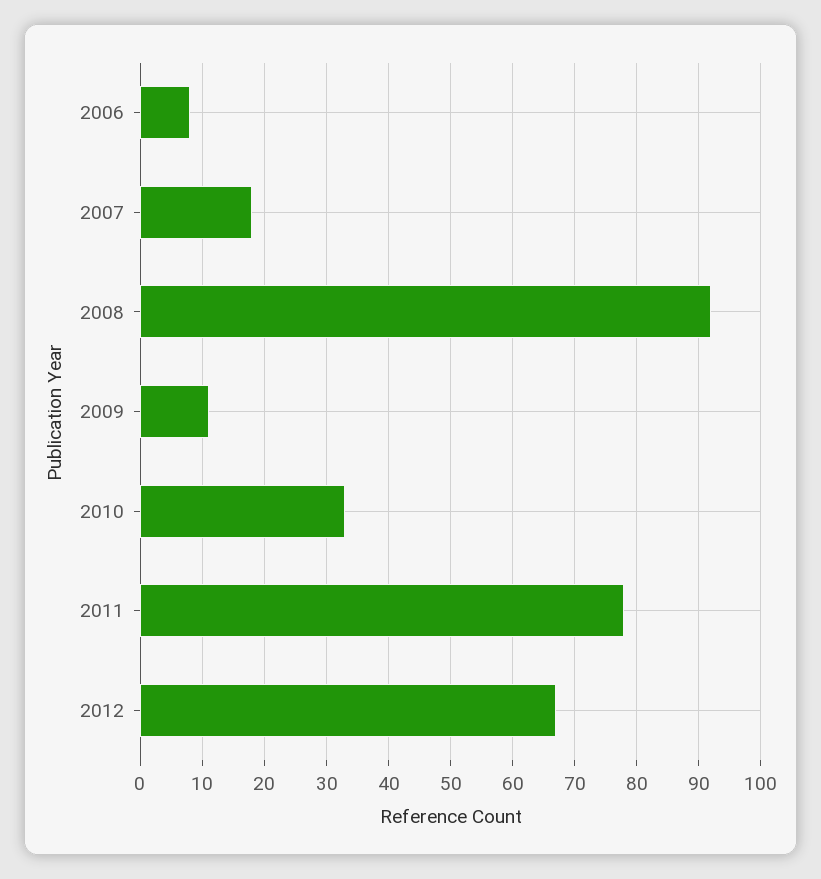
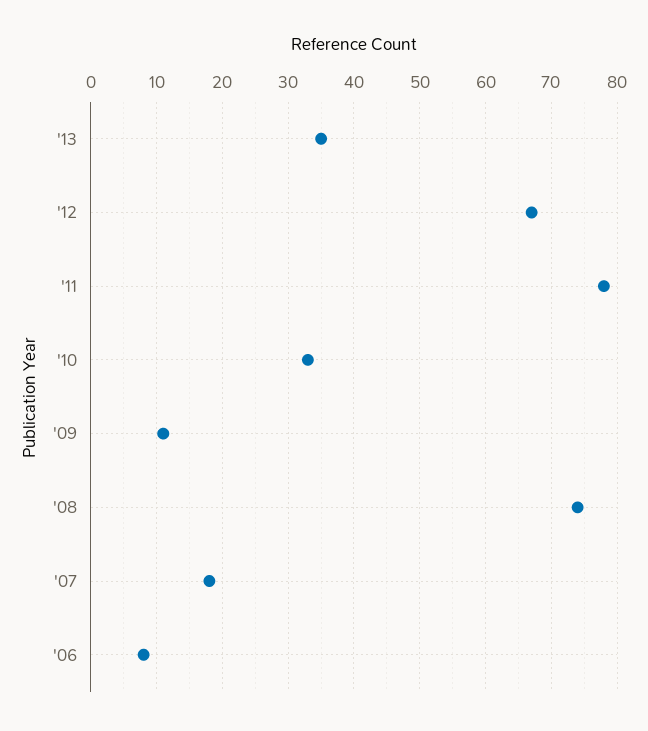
2008: 92 -> 74
'13: none -> 35

